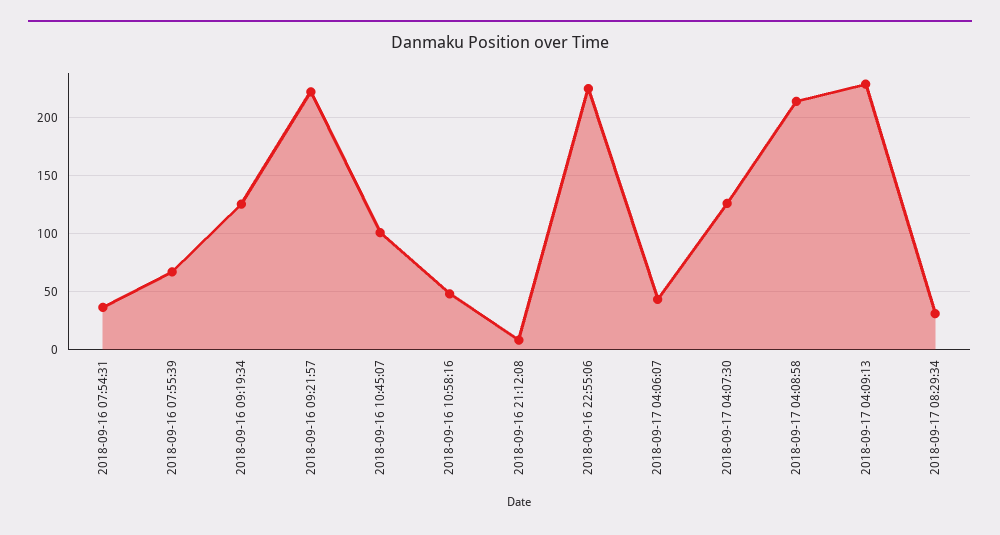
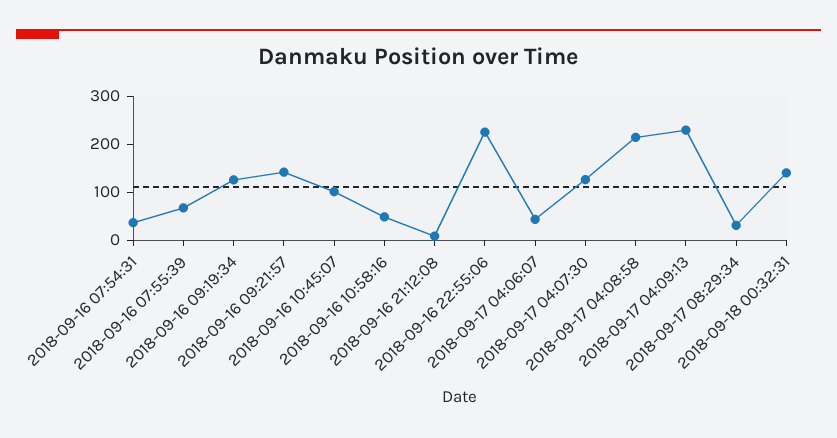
2018-09-16 09:21:57: 220 -> 140
2018-09-18 00:32:31: none -> 140

